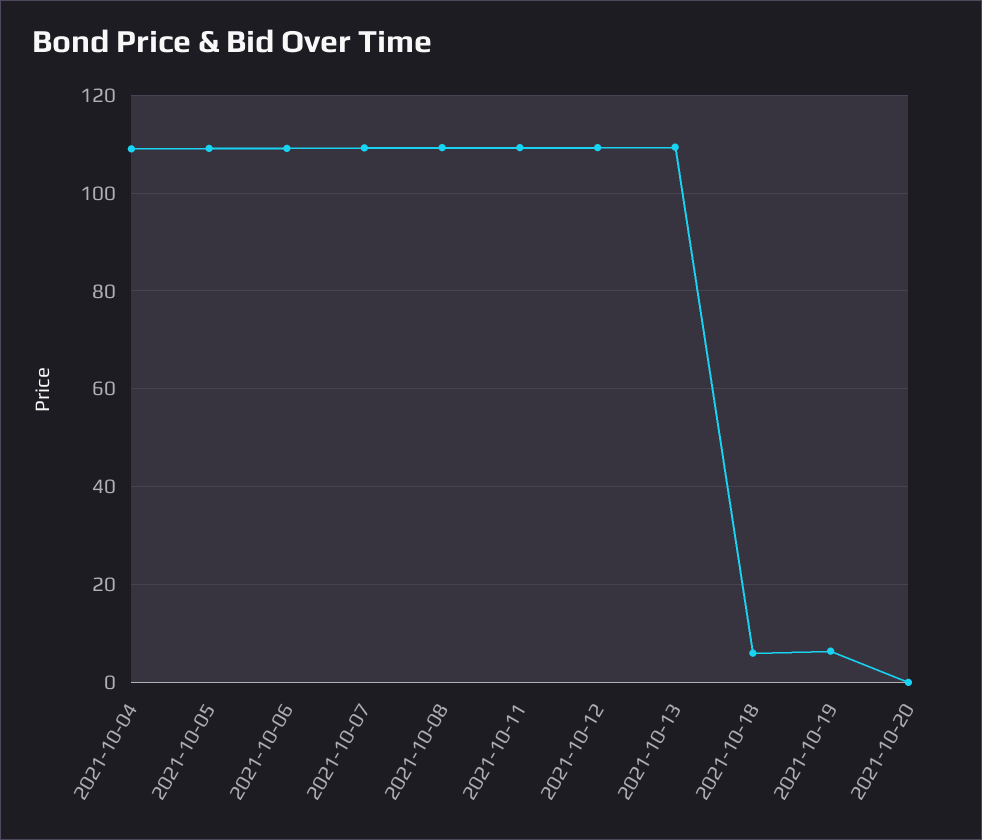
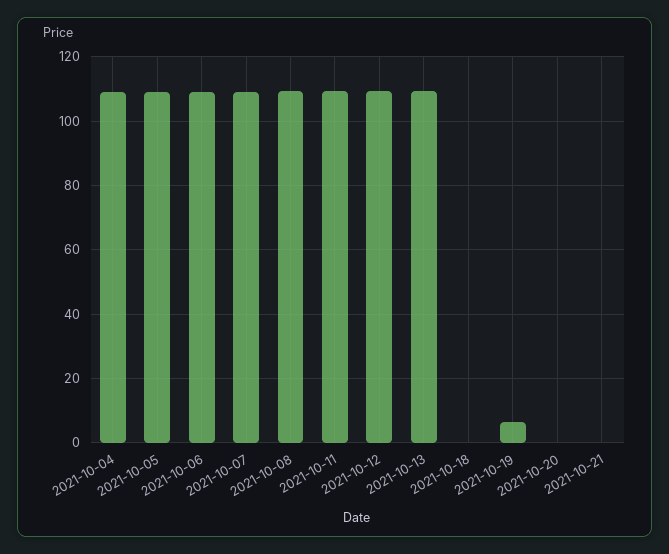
2021-10-18: 6 -> 0
2021-10-21: none -> 0

